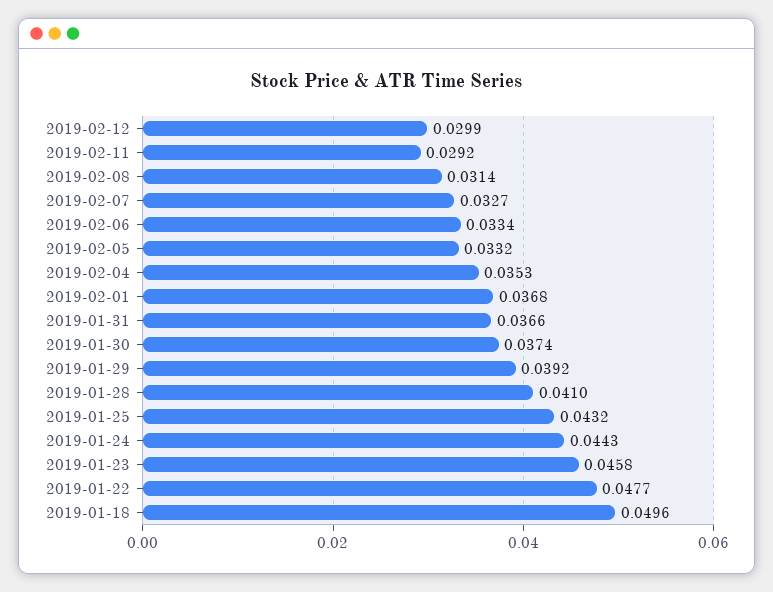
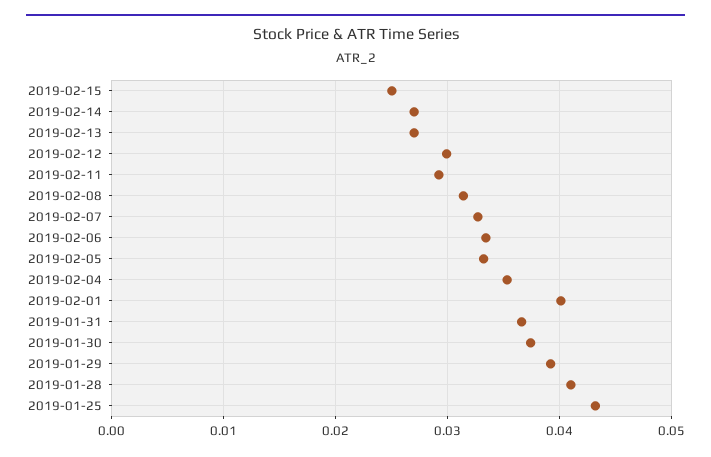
2019-02-01: 0.0368 -> 0.04
2019-01-24: 0.0443 -> none
2019-01-23: 0.0458 -> none
2019-01-22: 0.0477 -> none
2019-01-18: 0.0496 -> none
2019-02-15: none -> 0.025
2019-02-14: none -> 0.027
2019-02-13: none -> 0.027

